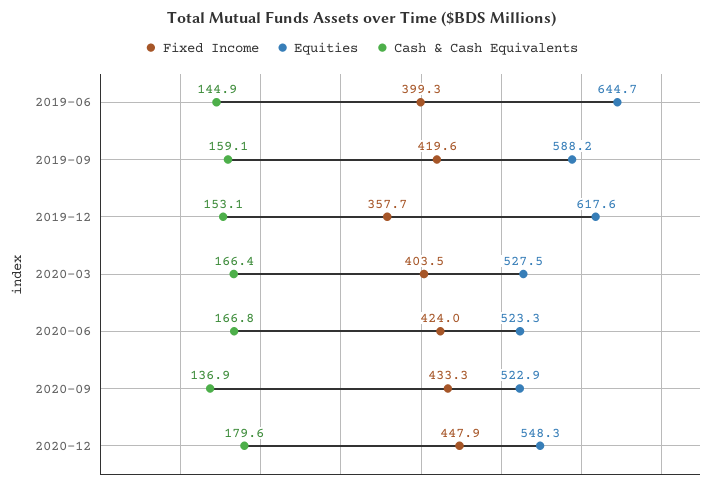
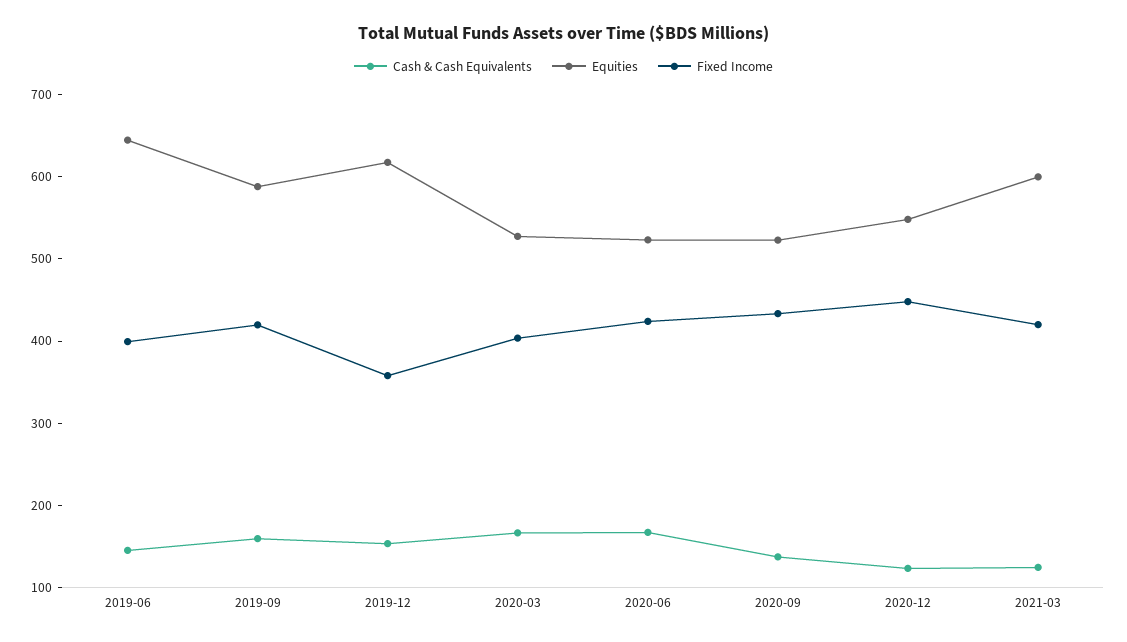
Cash & Cash Equivalents, 2020-12: 179.6 -> 120
Cash & Cash Equivalents, 2021-03: none -> 120
Equities, 2021-03: none -> 600
Fixed Income, 2021-03: none -> 420

